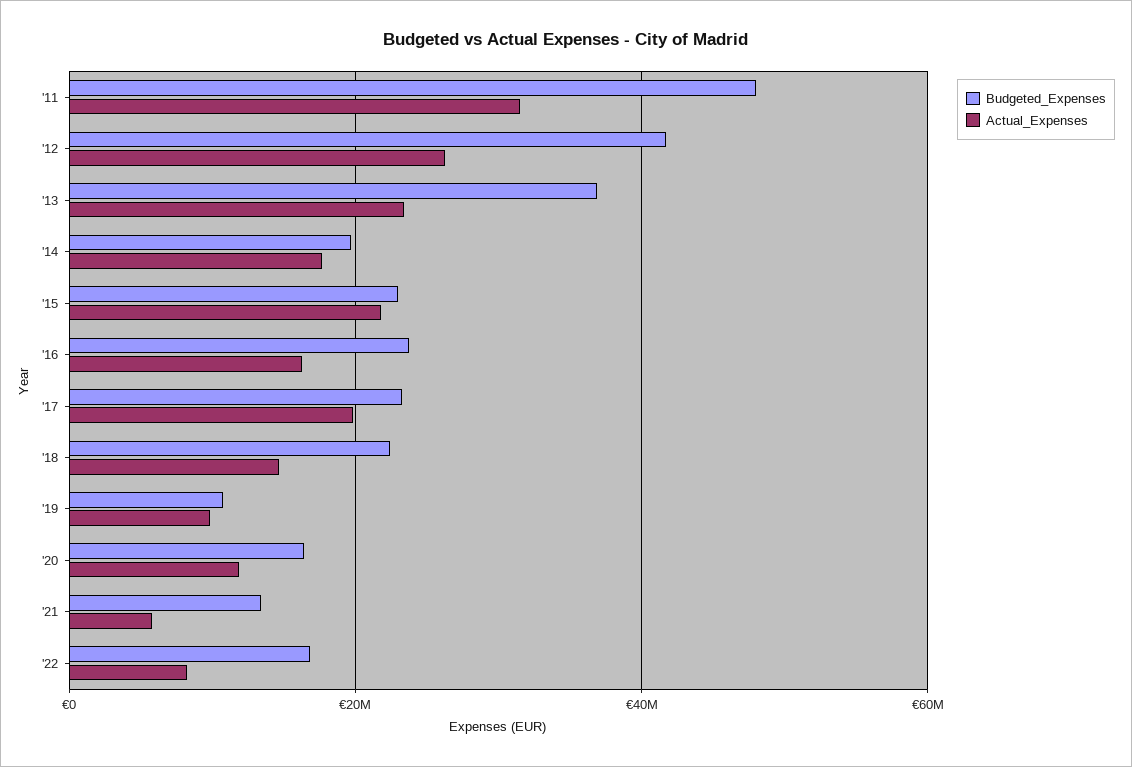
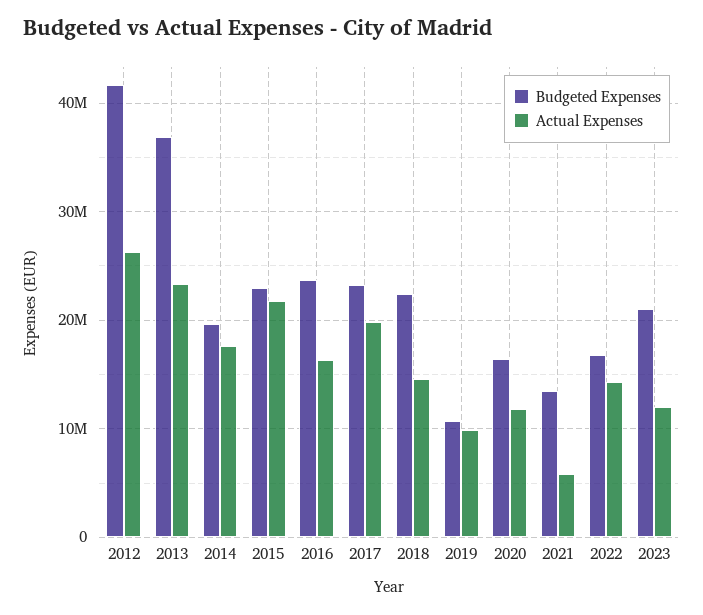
Budgeted_Expenses, '11: 48000000 -> none
Actual_Expenses, '11: 32000000 -> none
Actual_Expenses, '22: 8000000 -> 14000000
Budgeted_Expenses, 2023: none -> 21000000
Actual_Expenses, 2023: none -> 12000000

